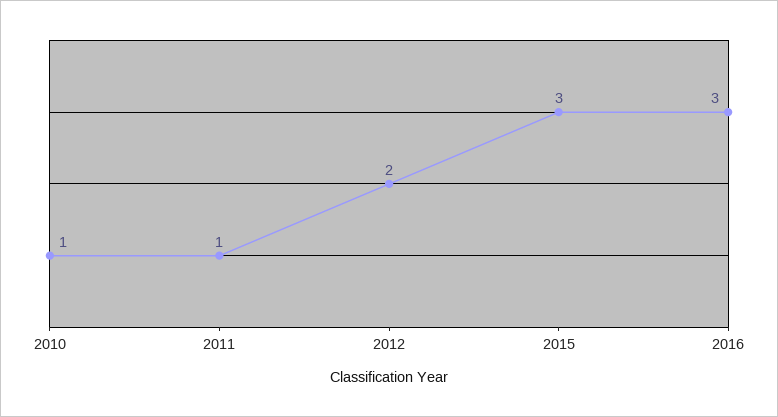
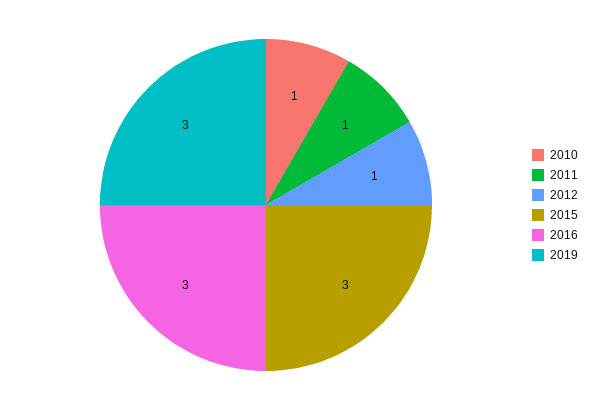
2012: 2 -> 1
2019: none -> 3

